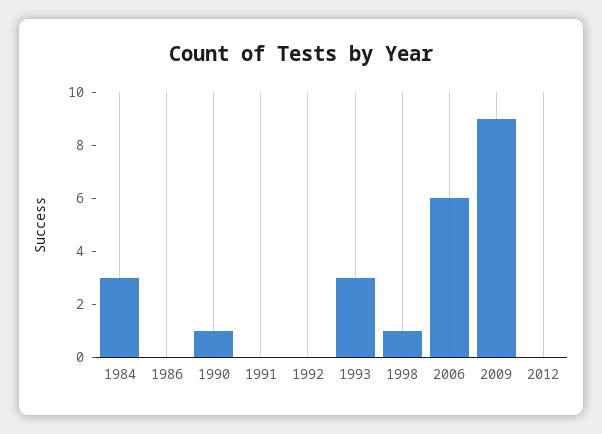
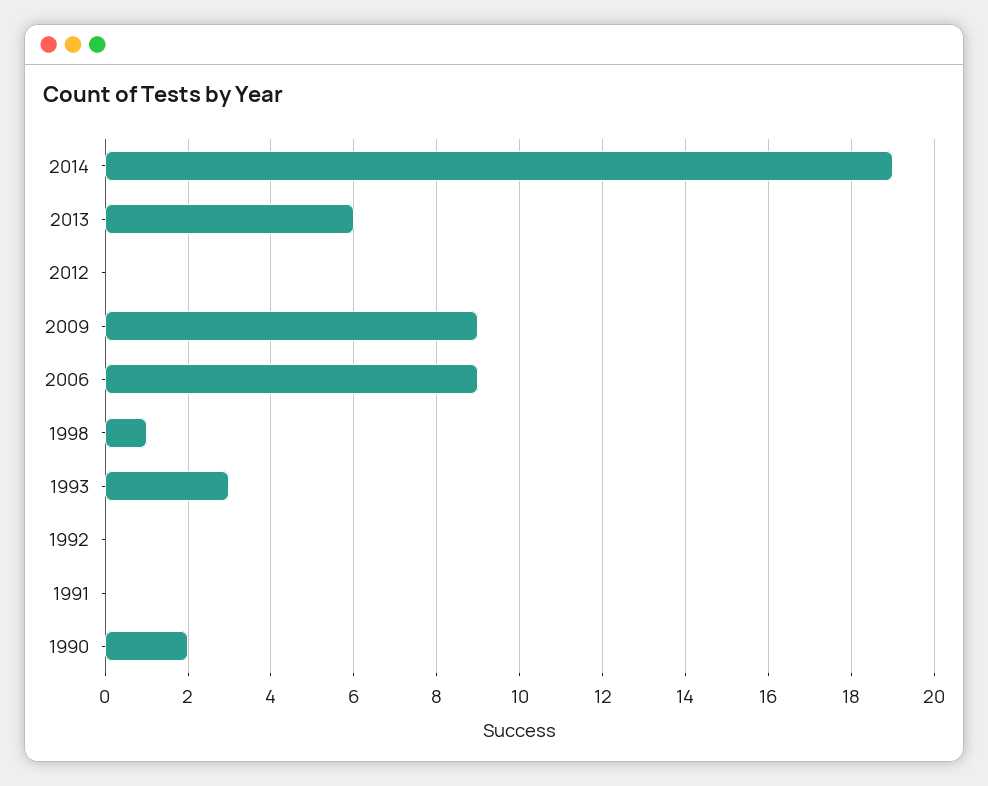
1984: 3 -> none
1986: 0 -> none
1990: 1 -> 2
2006: 6 -> 9
2014: none -> 19
2013: none -> 6

